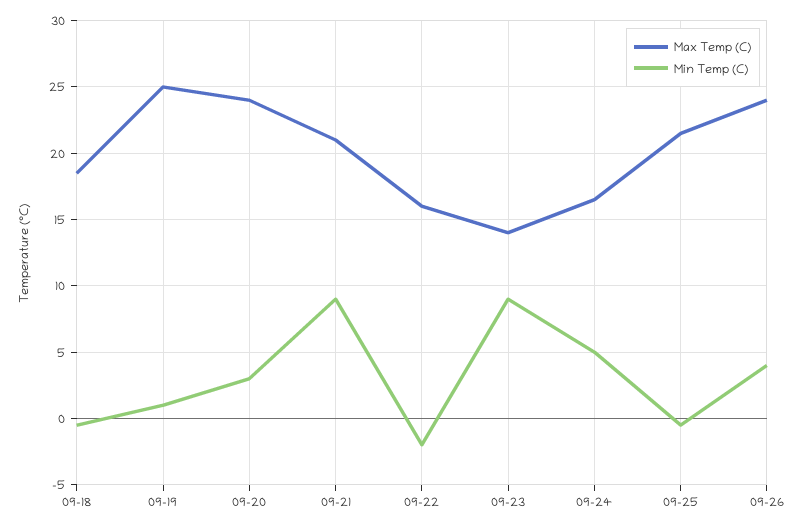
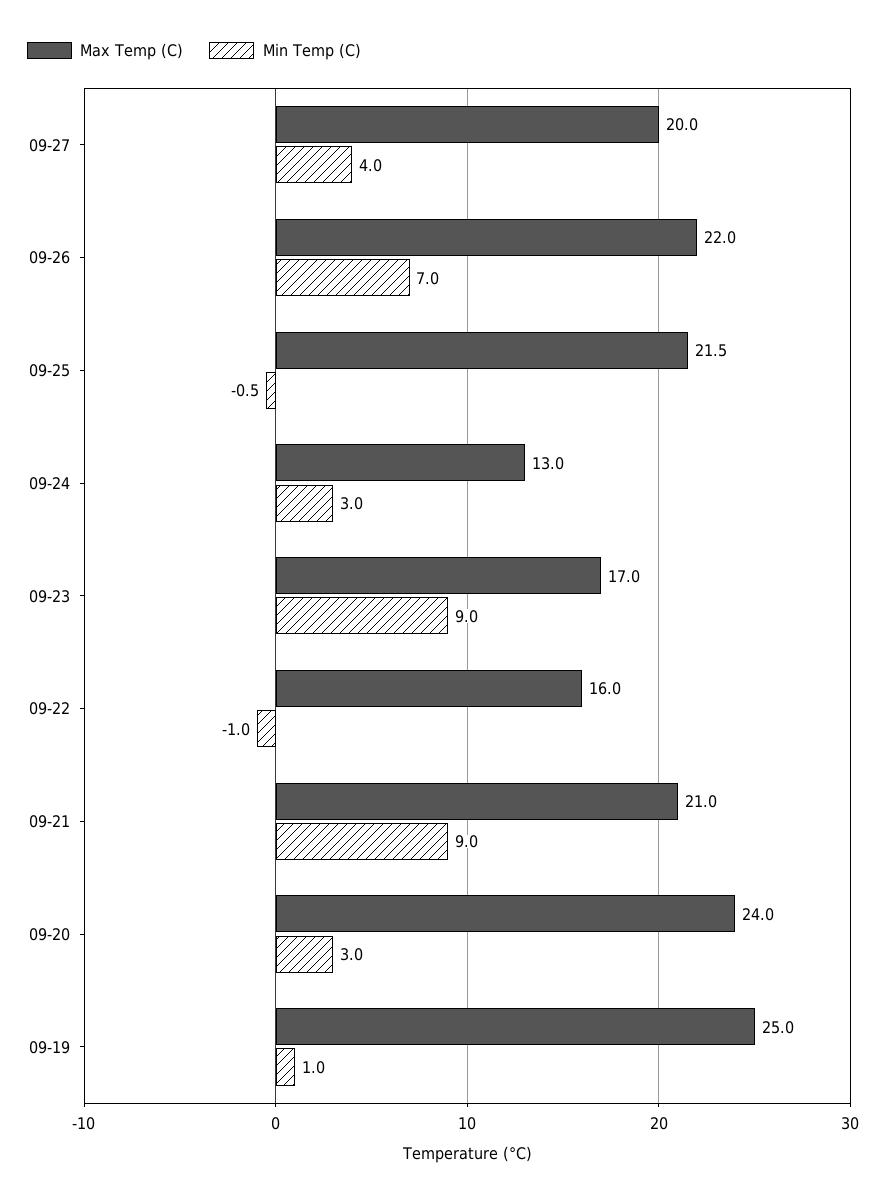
Max Temp (C), 09-18: 18.5 -> none
Min Temp (C), 09-18: -0.5 -> none
Min Temp (C), 09-22: -2 -> -1
Max Temp (C), 09-23: 14 -> 17
Max Temp (C), 09-24: 16.5 -> 13
Min Temp (C), 09-24: 5 -> 3
Max Temp (C), 09-26: 24 -> 22
Min Temp (C), 09-26: 4 -> 7
Max Temp (C), 09-27: none -> 20
Min Temp (C), 09-27: none -> 4

